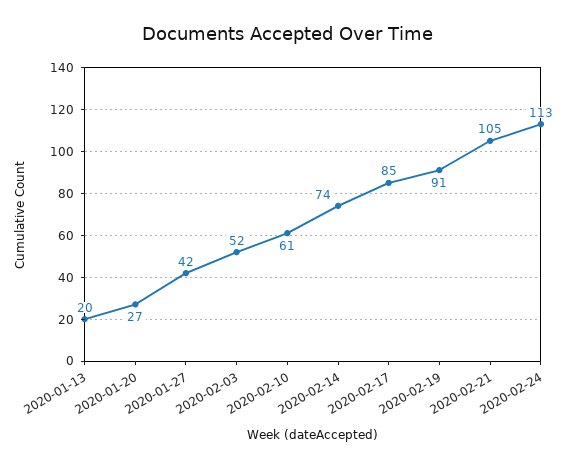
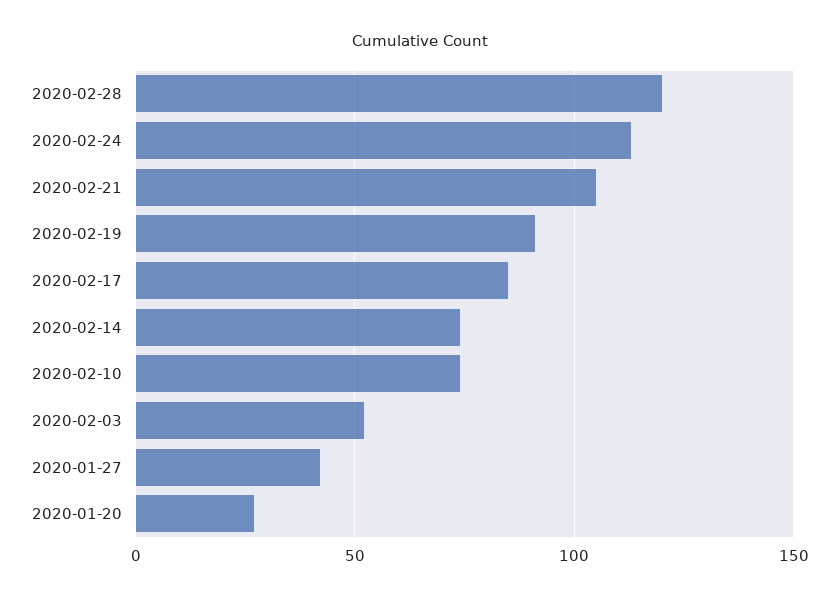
2020-01-13: 20 -> none
2020-02-10: 61 -> 75
2020-02-28: none -> 120

